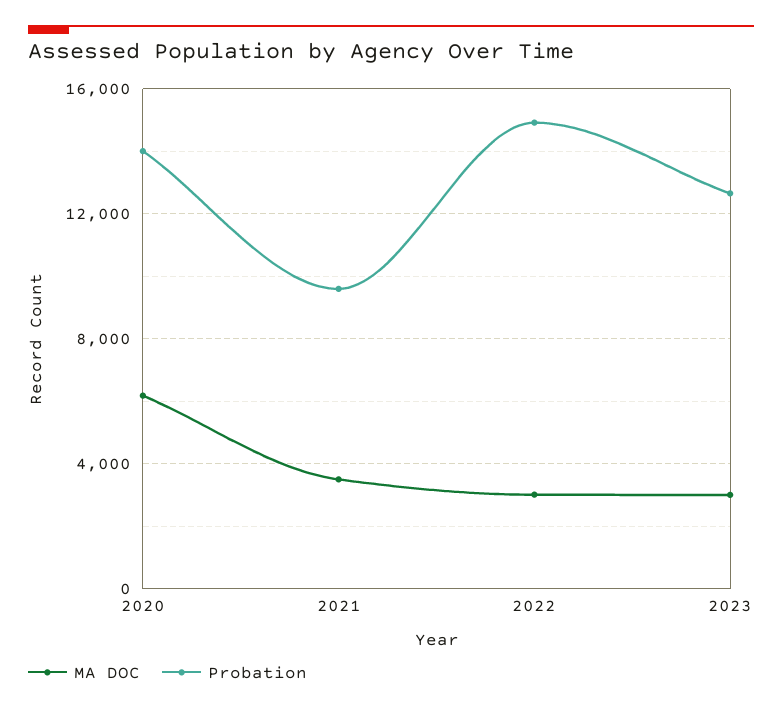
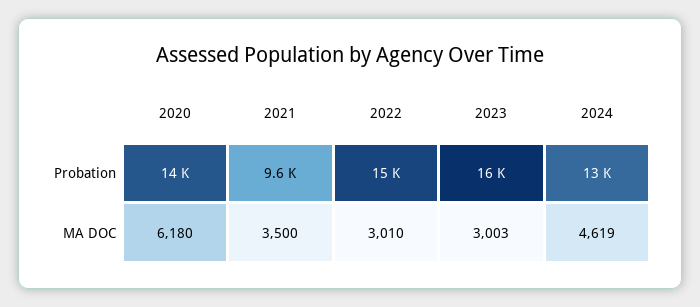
Probation, 2023: 12500 -> 16000
Probation, 2024: none -> 13000
MA DOC, 2024: none -> 4619

